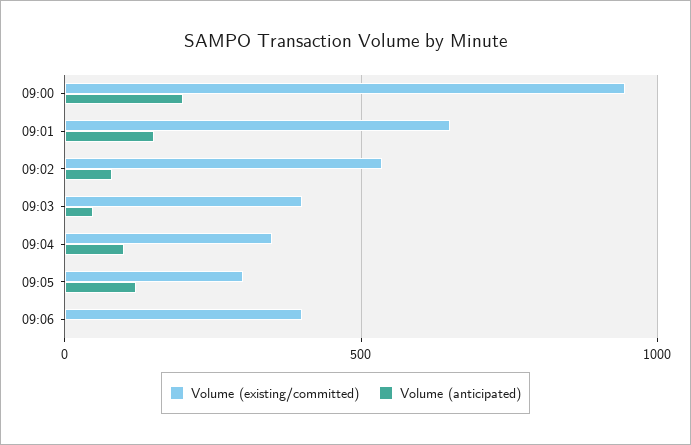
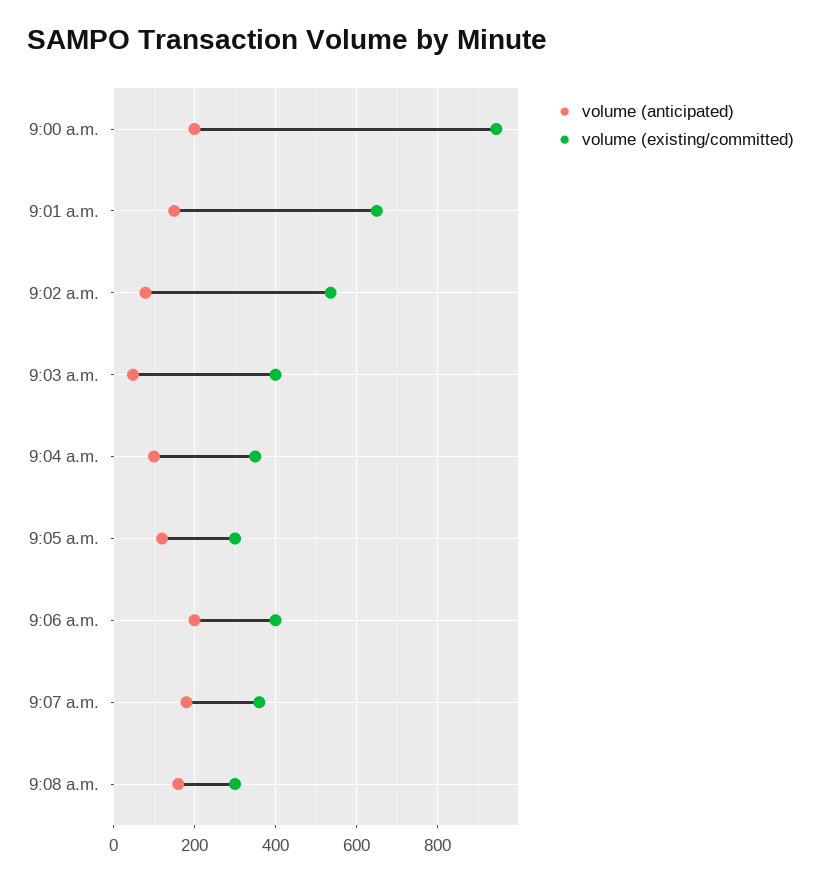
Volume (anticipated), 09:06: 0 -> 200
Volume (anticipated), 9:07 a.m.: none -> 180
Volume (existing/committed), 9:07 a.m.: none -> 360
Volume (anticipated), 9:08 a.m.: none -> 160
Volume (existing/committed), 9:08 a.m.: none -> 300

